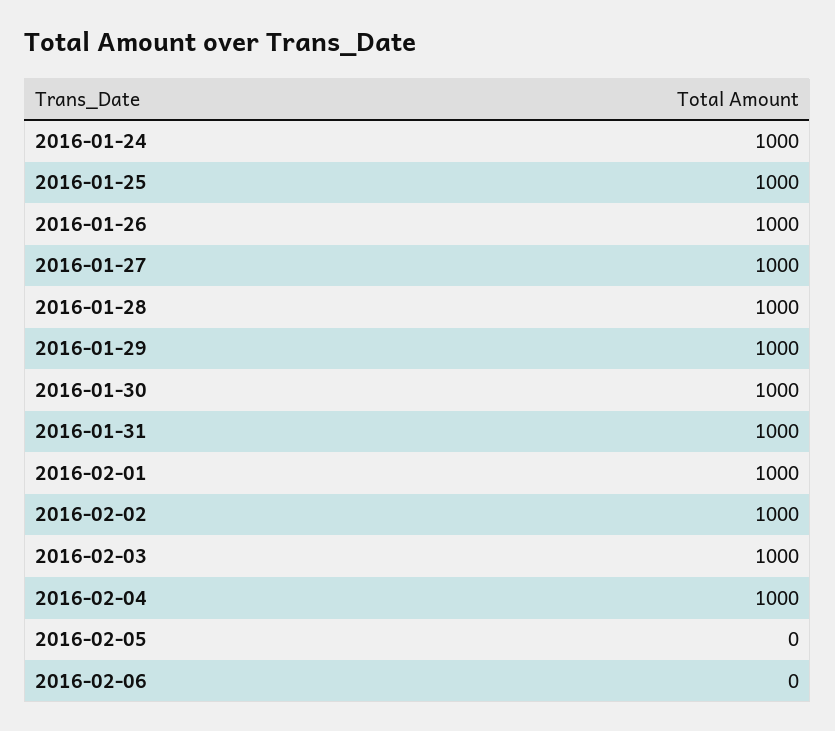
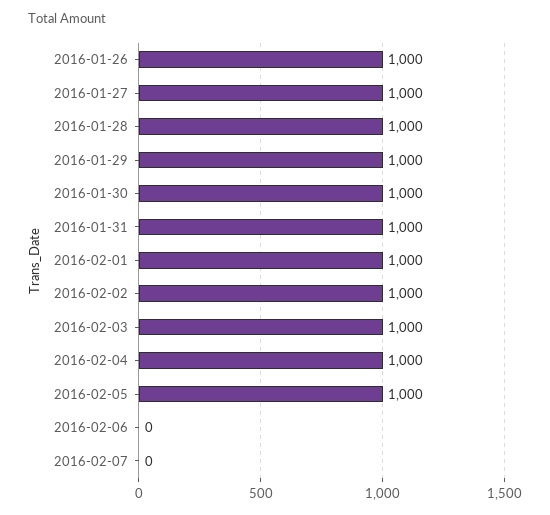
2016-01-24: 1000 -> none
2016-01-25: 1000 -> none
2016-02-05: 0 -> 1000
2016-02-07: none -> 0

